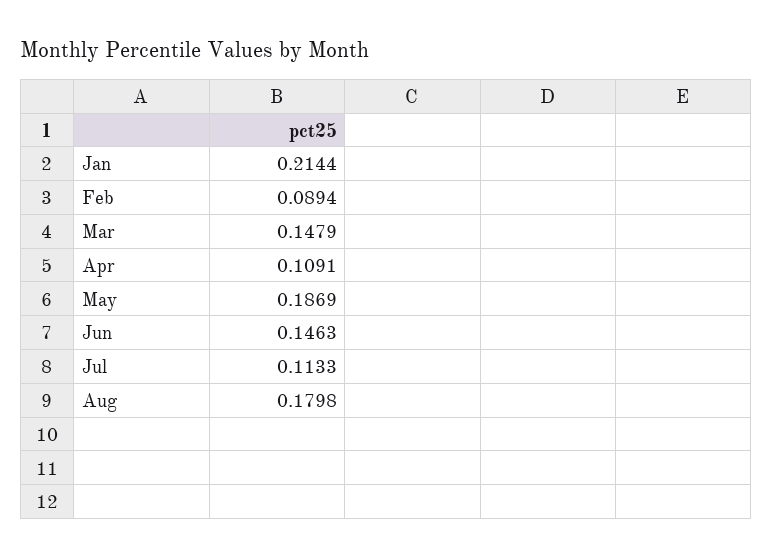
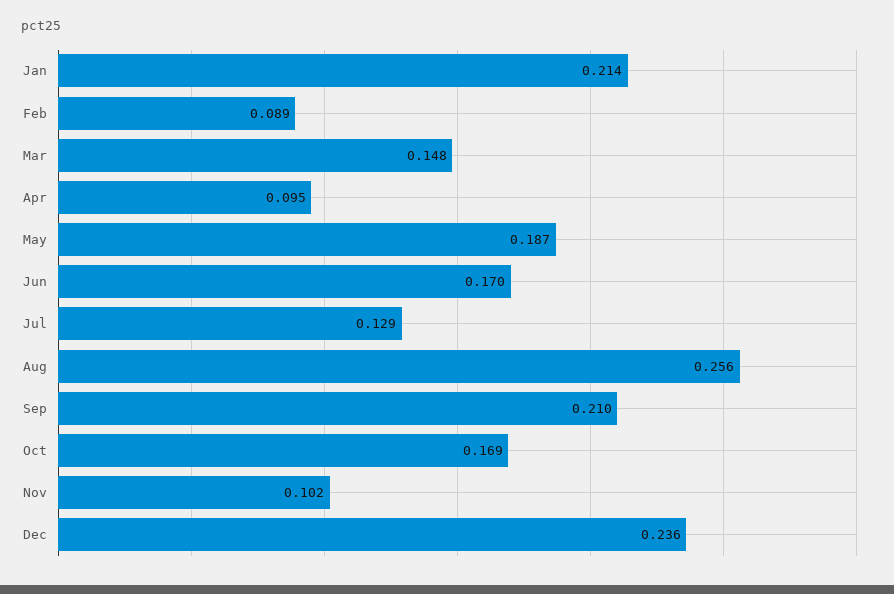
Apr: 0.1091 -> 0.095
Jun: 0.1463 -> 0.17
Jul: 0.1133 -> 0.129
Aug: 0.1798 -> 0.256
Sep: none -> 0.21
Oct: none -> 0.169
Nov: none -> 0.102
Dec: none -> 0.236

